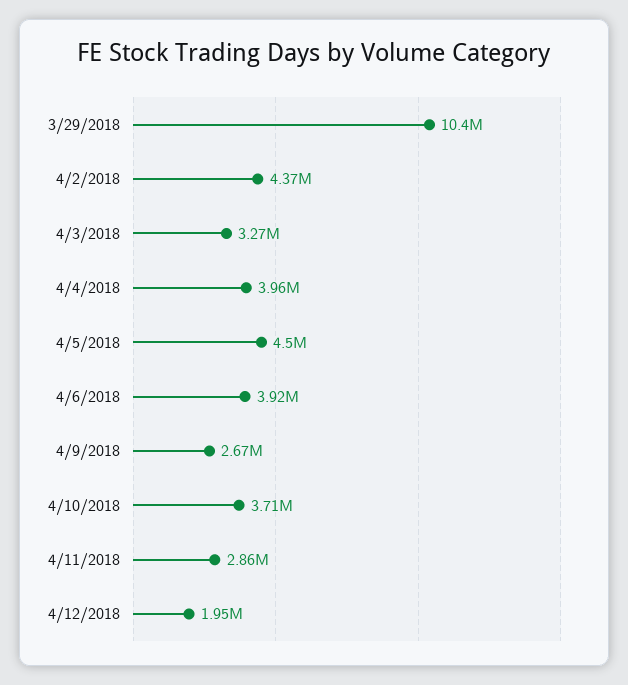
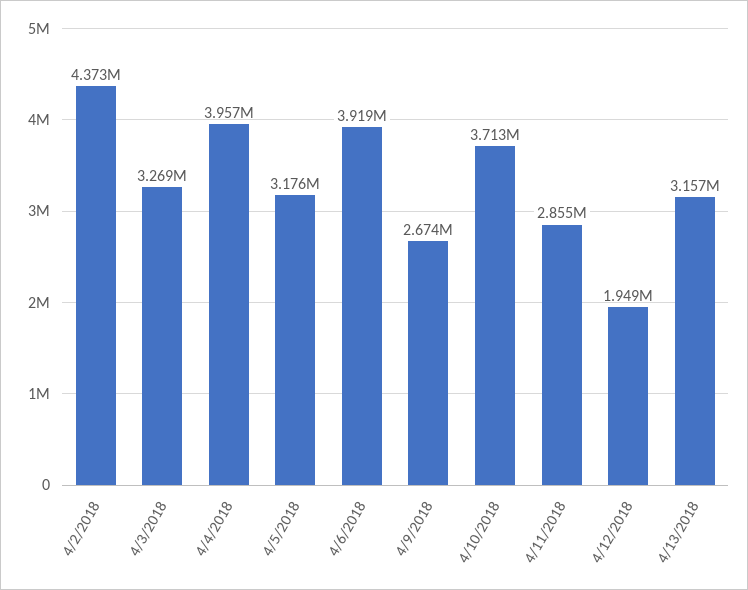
3/29/2018: 10400000 -> none
4/5/2018: 4500000 -> 3176000
4/13/2018: none -> 3157000

